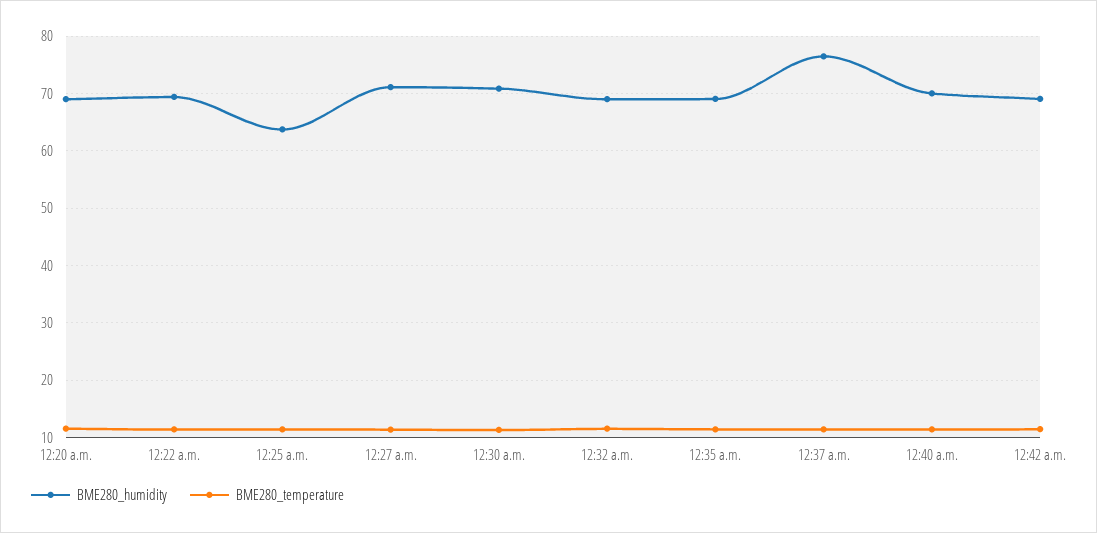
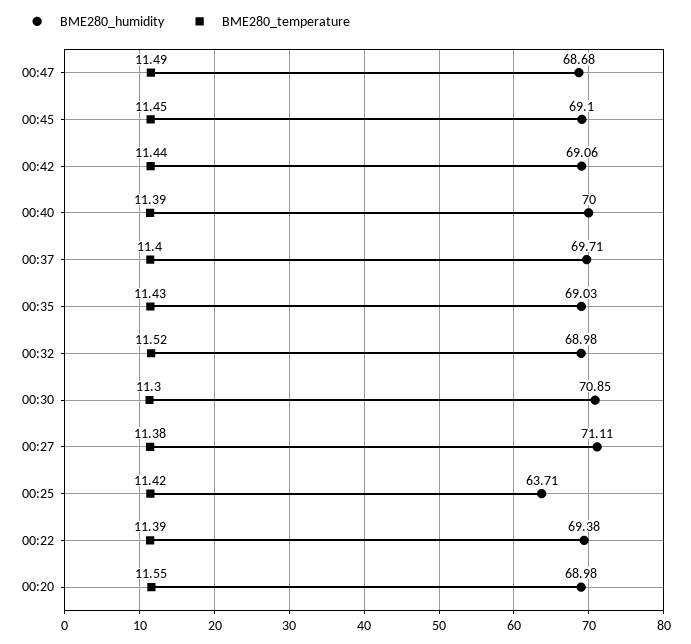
BME280_humidity, 12:37 a.m.: 76 -> 69.71
BME280_humidity, 00:47: none -> 68.68
BME280_temperature, 00:47: none -> 11.49
BME280_humidity, 00:45: none -> 69.1
BME280_temperature, 00:45: none -> 11.45

